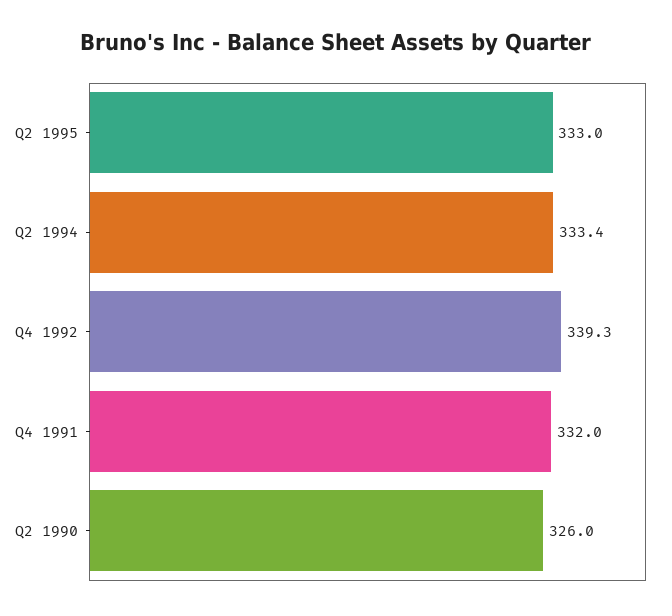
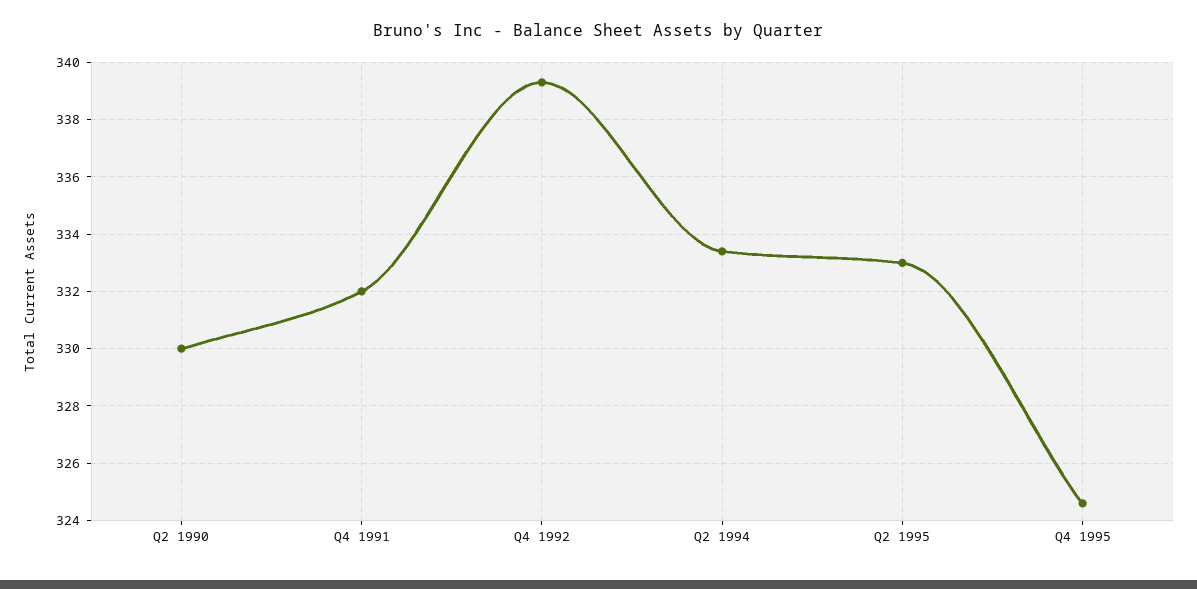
Q2 1990: 326 -> 330
Q4 1995: none -> 324.5

